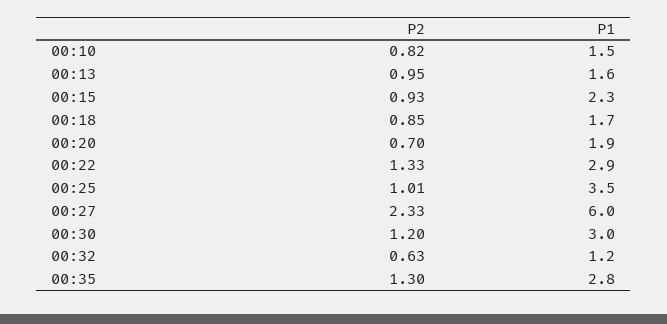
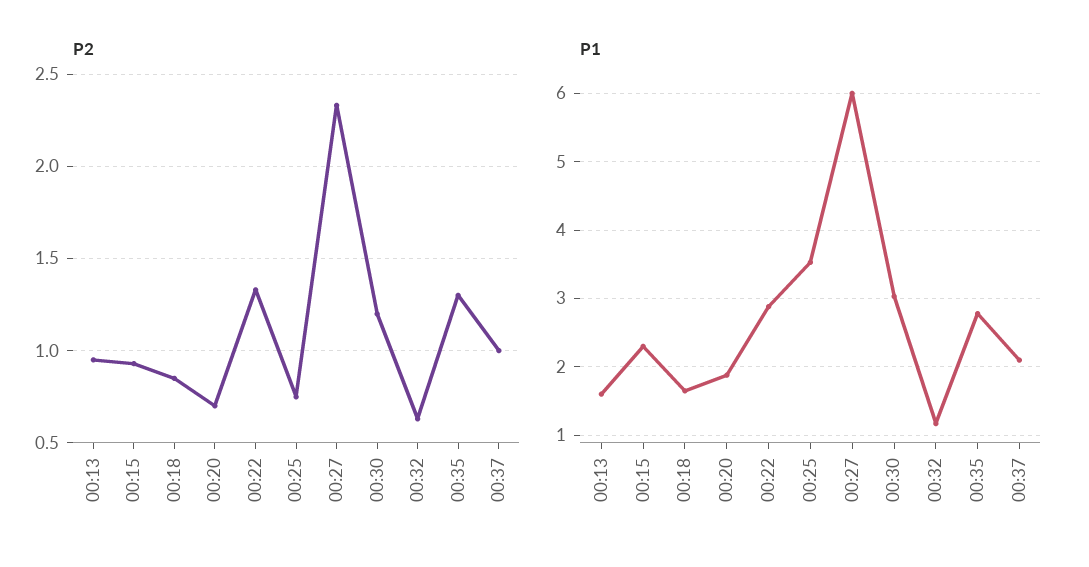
P2, 00:10: 0.82 -> none
P1, 00:10: 1.5 -> none
P2, 00:25: 1.01 -> 0.75
P2, 00:37: none -> 1
P1, 00:37: none -> 2.1

